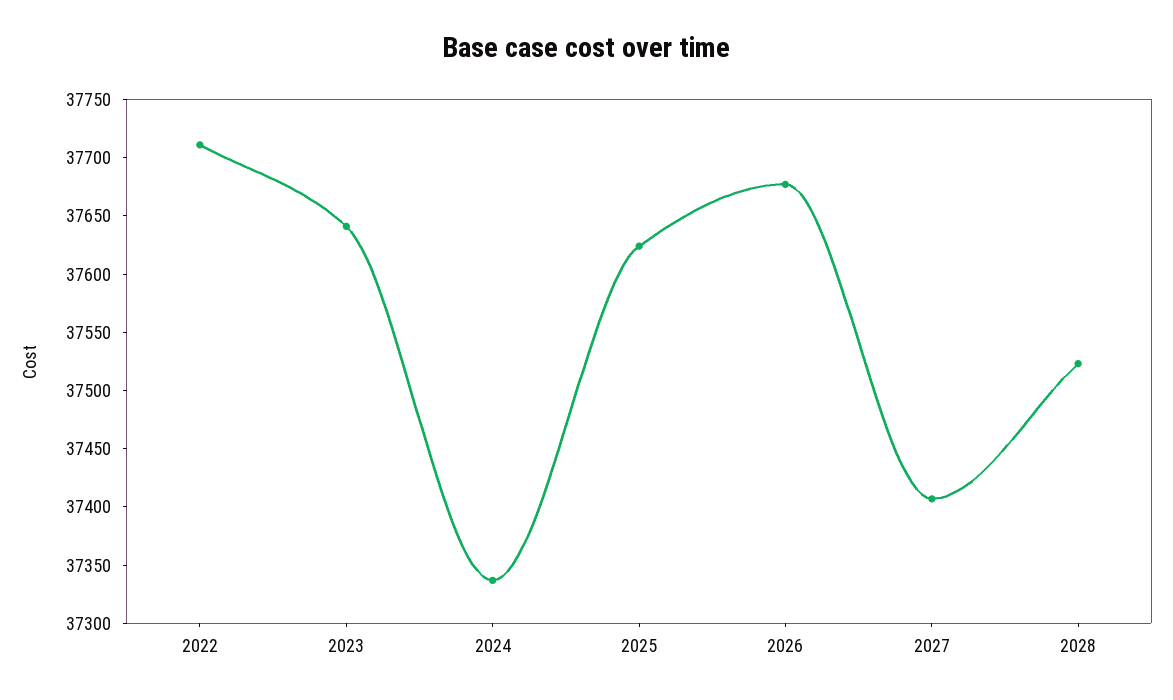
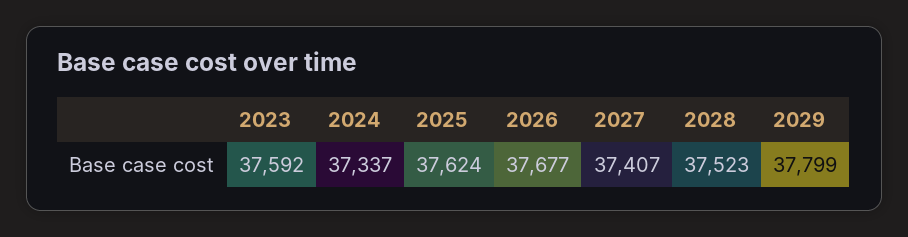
2022: 37710 -> none
2023: 37640 -> 37592
2029: none -> 37799

